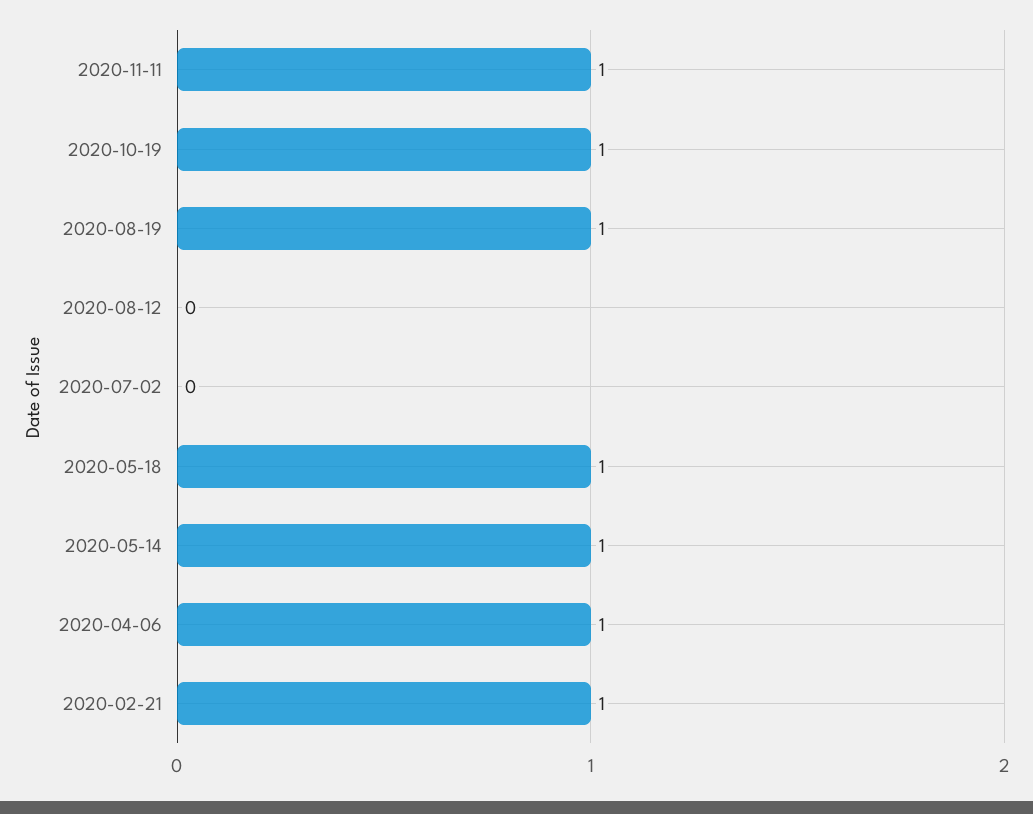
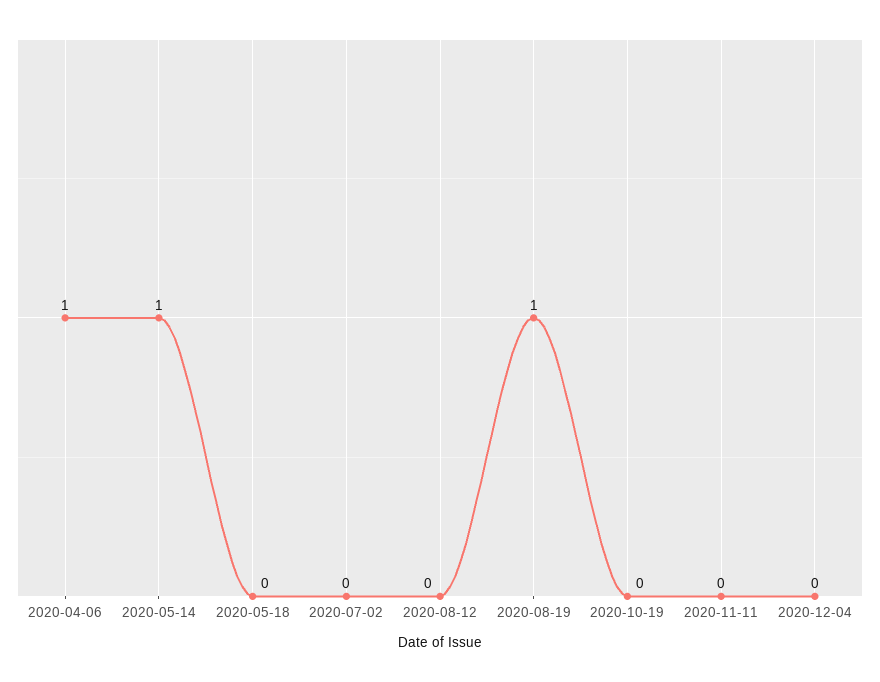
2020-11-11: 1 -> 0
2020-10-19: 1 -> 0
2020-05-18: 1 -> 0
2020-02-21: 1 -> none
2020-12-04: none -> 0

